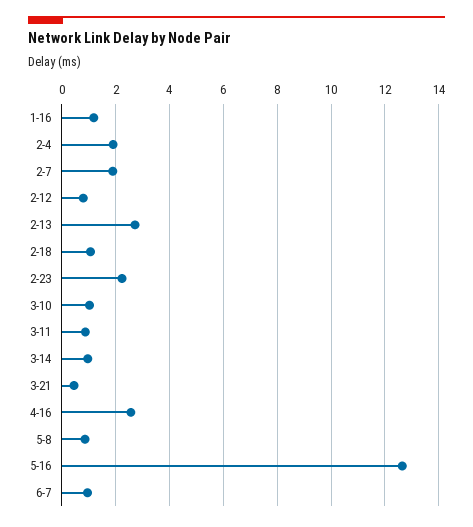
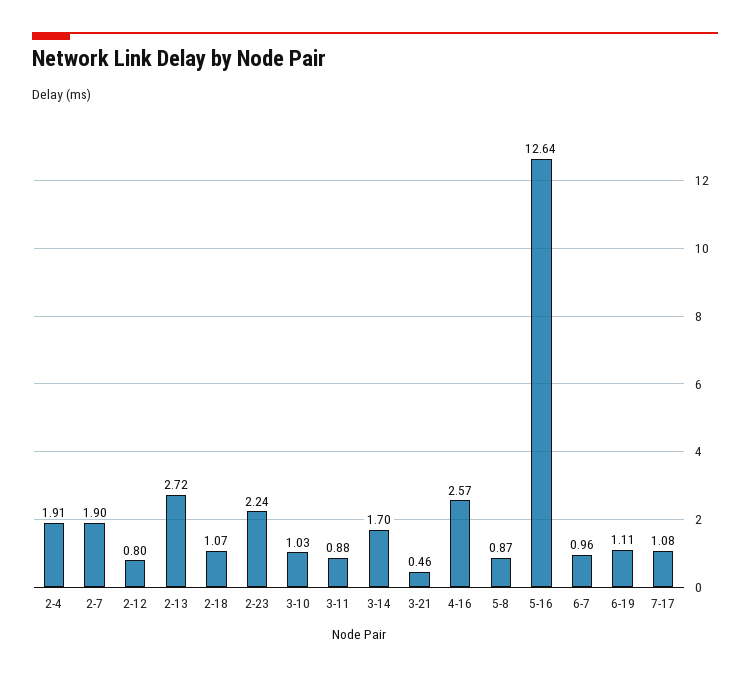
1-16: 1.25 -> none
3-14: 1 -> 1.7
6-19: none -> 1.11
7-17: none -> 1.08

